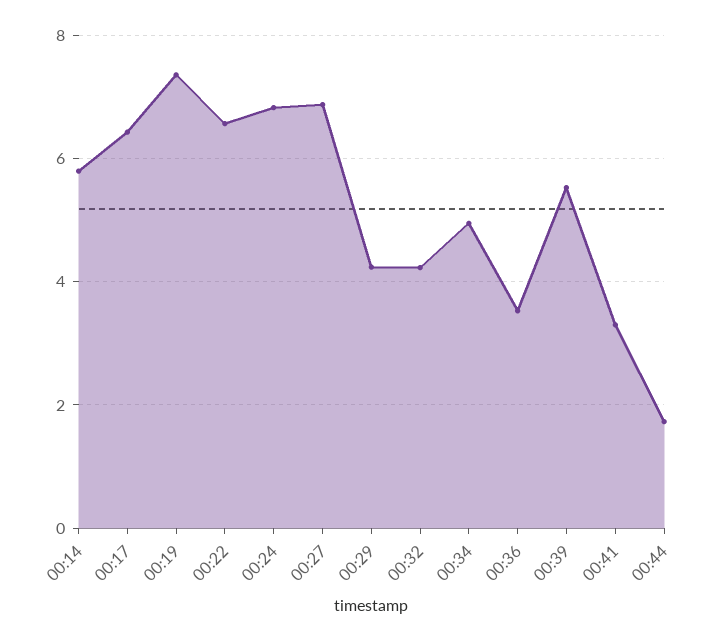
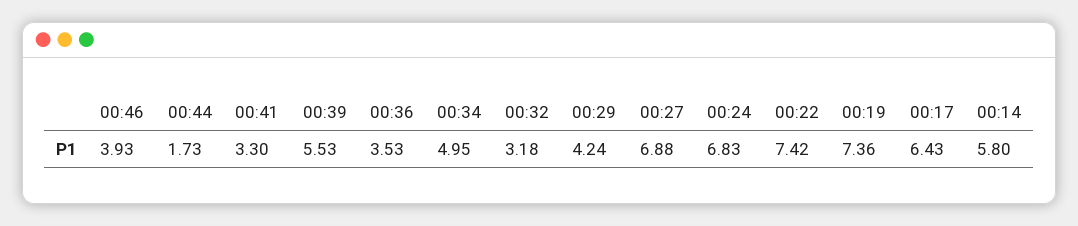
00:22: 6.6 -> 7.42
00:32: 4.2 -> 3.18
00:46: none -> 3.93

